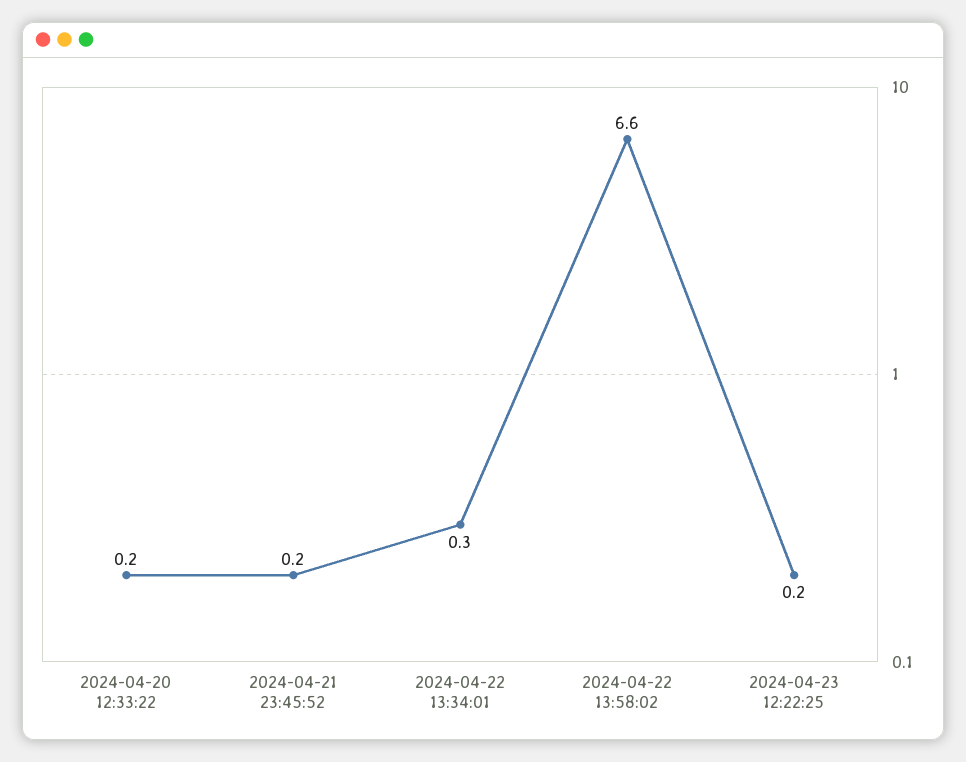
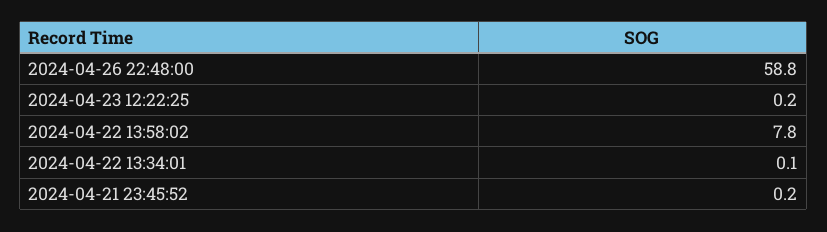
2024-04-20 12:33:22: 0.2 -> none
2024-04-22 13:34:01: 0.3 -> 0.1
2024-04-22 13:58:02: 6.6 -> 7.8
2024-04-26 22:48:00: none -> 58.8

